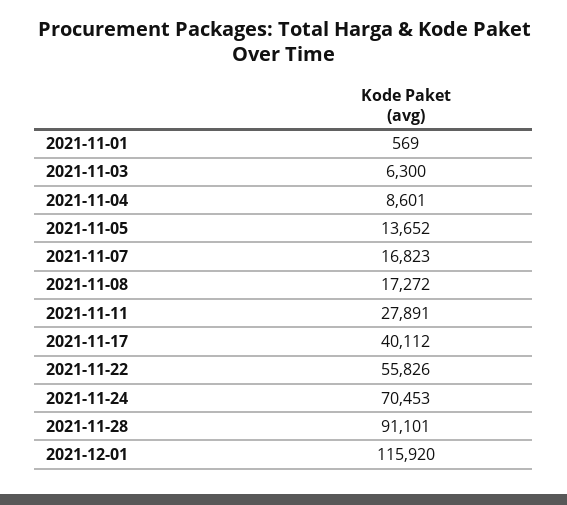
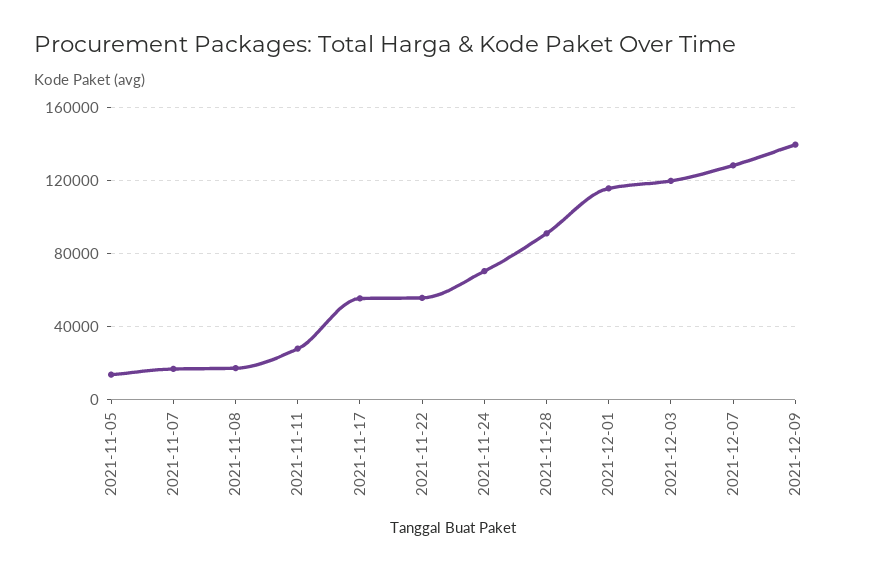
2021-11-01: 569 -> none
2021-11-03: 6300 -> none
2021-11-04: 8601 -> none
2021-11-17: 40112 -> 55000
2021-12-03: none -> 120000
2021-12-07: none -> 130000
2021-12-09: none -> 140000

